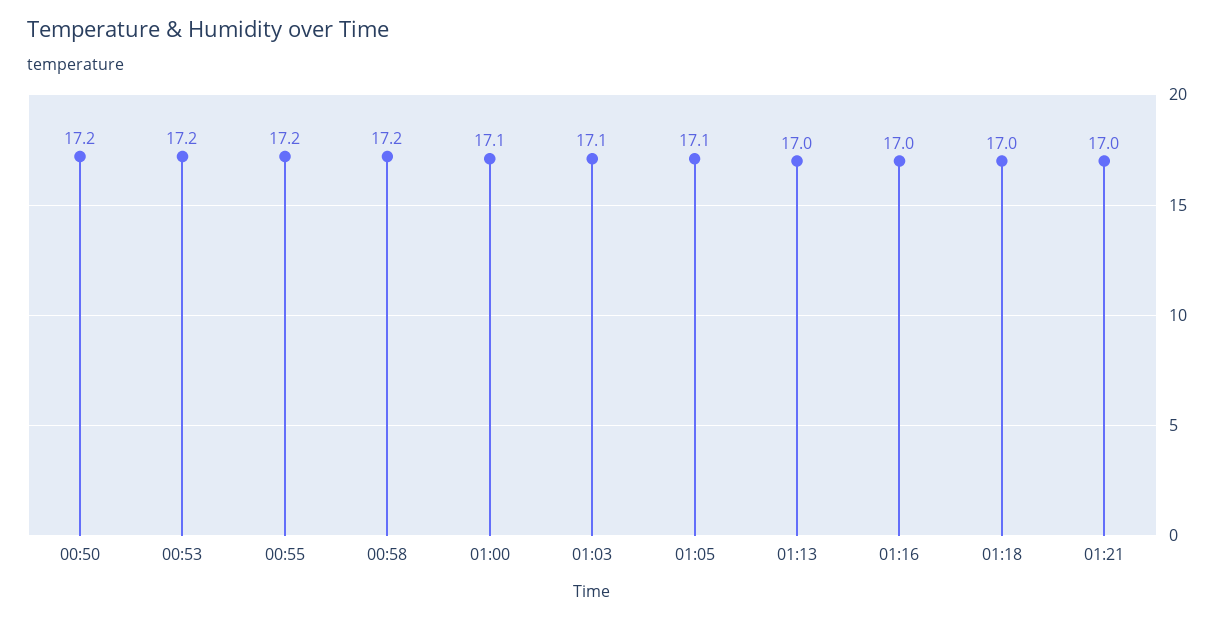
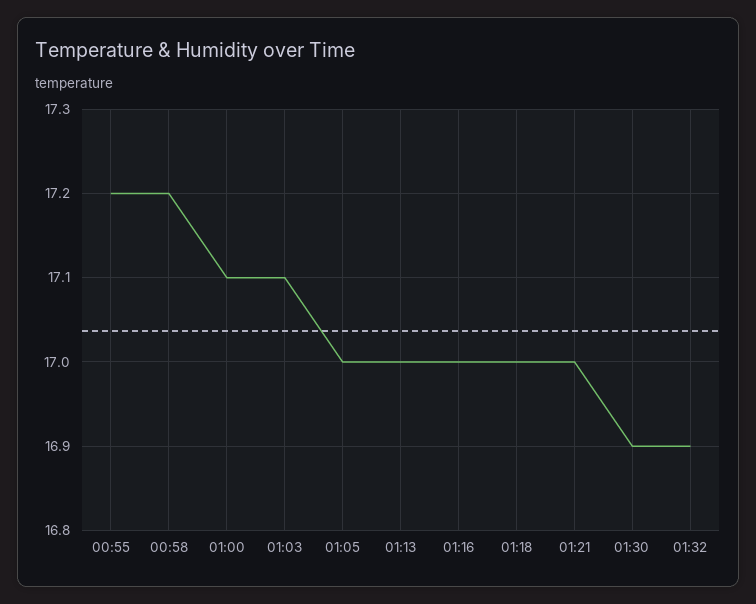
00:50: 17.2 -> none
00:53: 17.2 -> none
01:05: 17.1 -> 17
01:30: none -> 16.9
01:32: none -> 16.9

